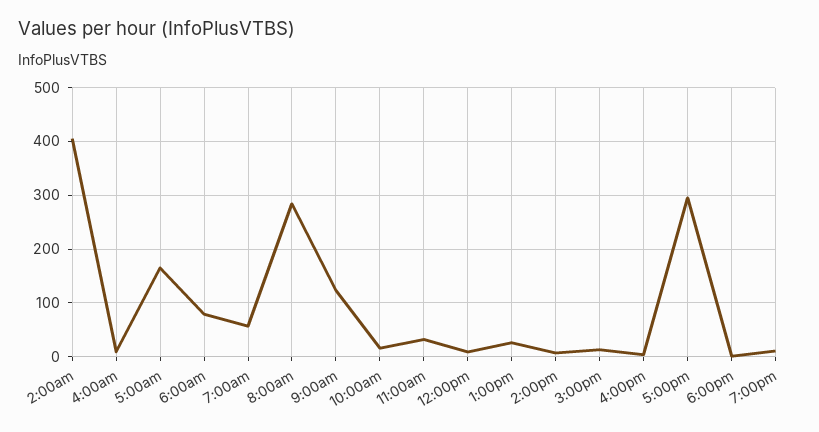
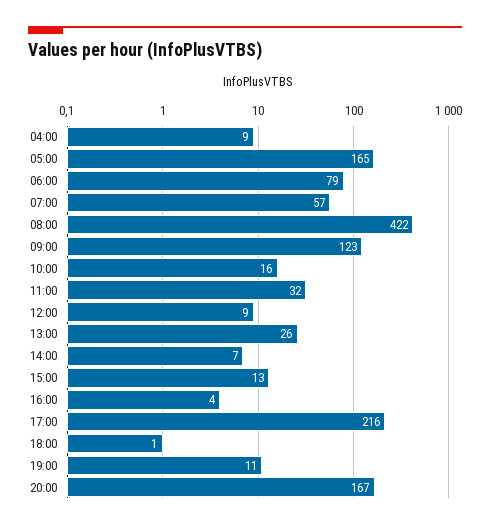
2:00am: 400 -> none
8:00am: 280 -> 422
5:00pm: 300 -> 216
20:00: none -> 167

